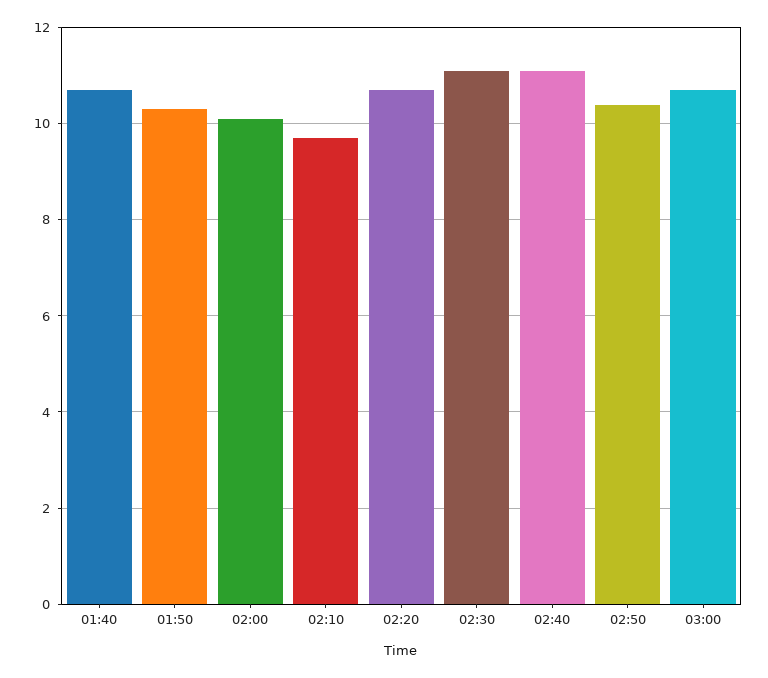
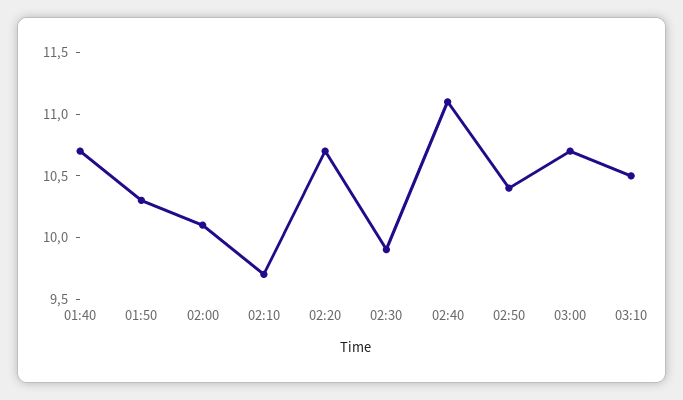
02:30: 11 -> 9.9
03:10: none -> 10.5

